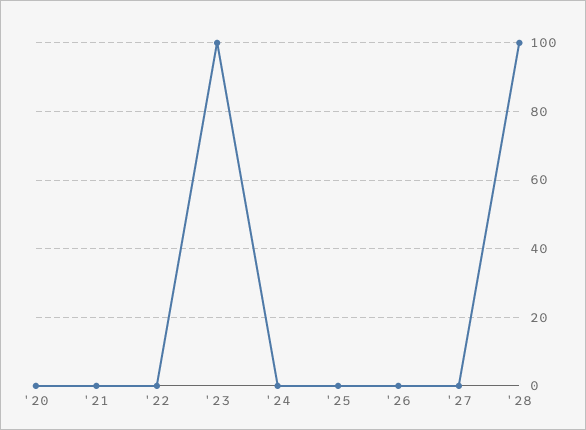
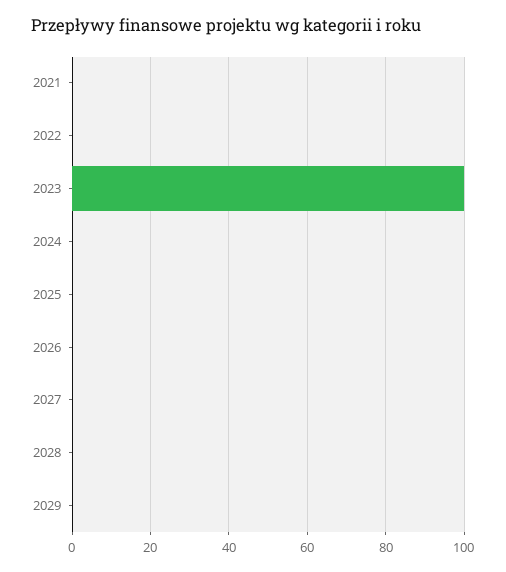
'20: 0 -> none
'28: 100 -> 0
2029: none -> 0

